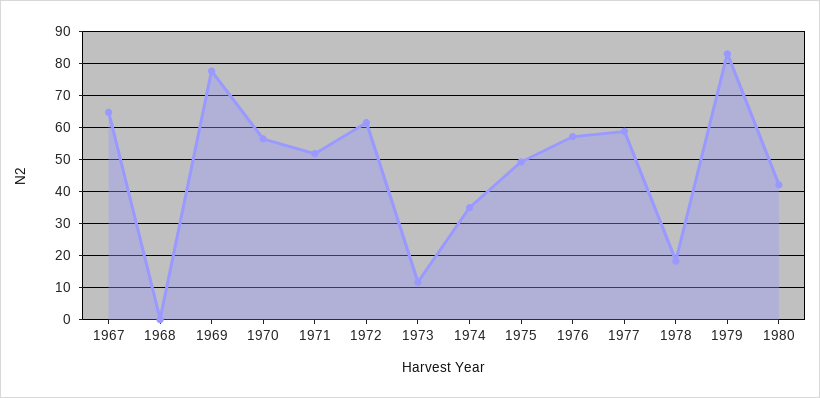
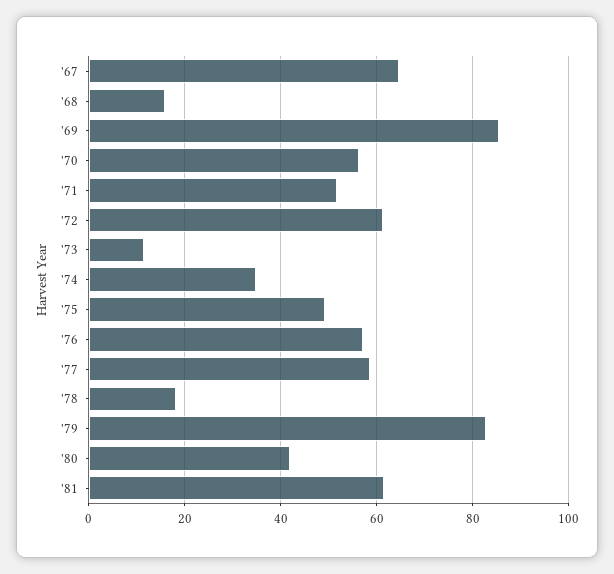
1968: 0 -> 16
1969: 78 -> 86
'81: none -> 62

